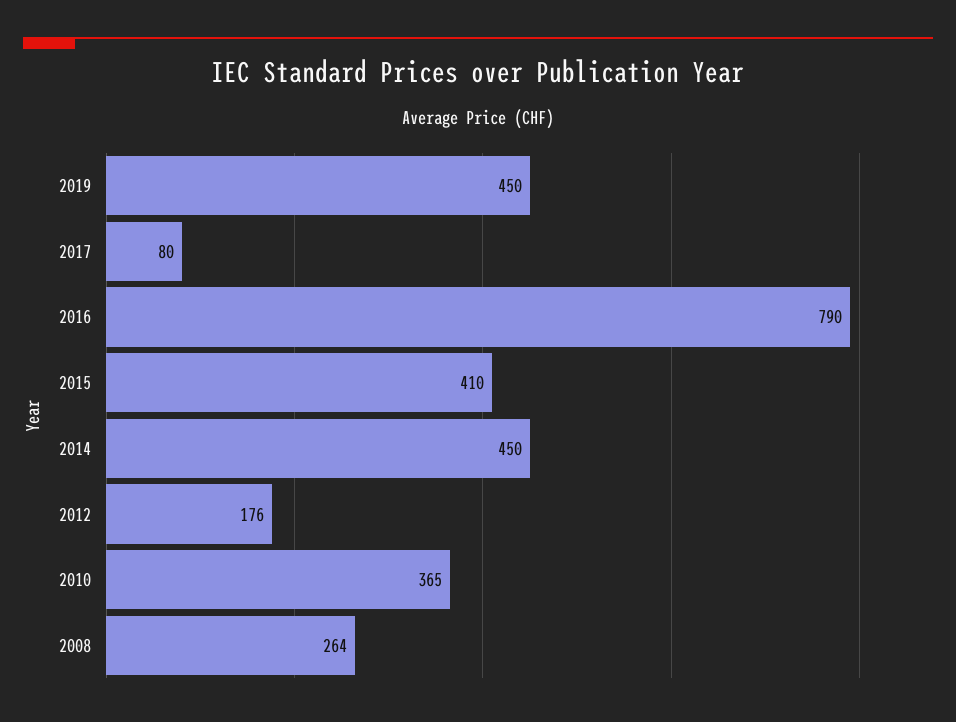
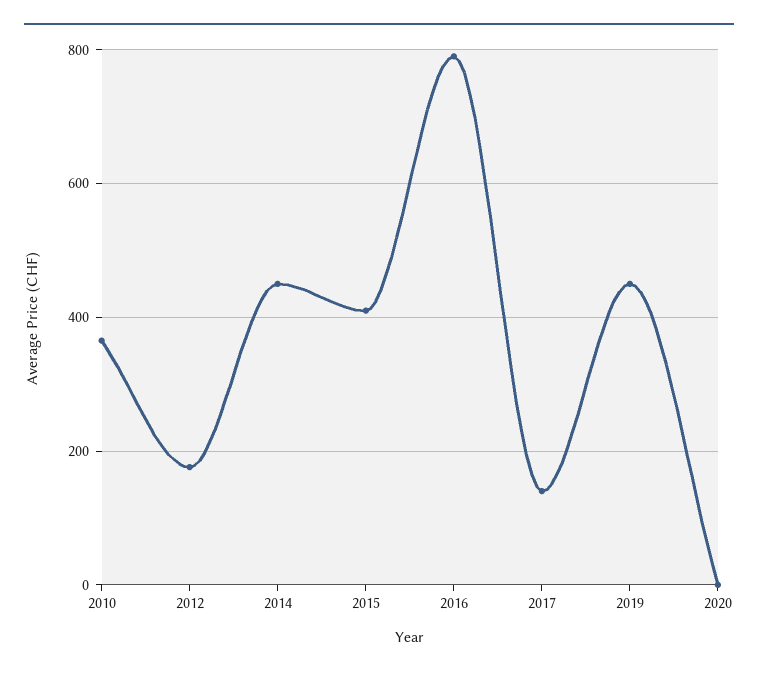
2017: 80 -> 140
2008: 264 -> none
2020: none -> 0

